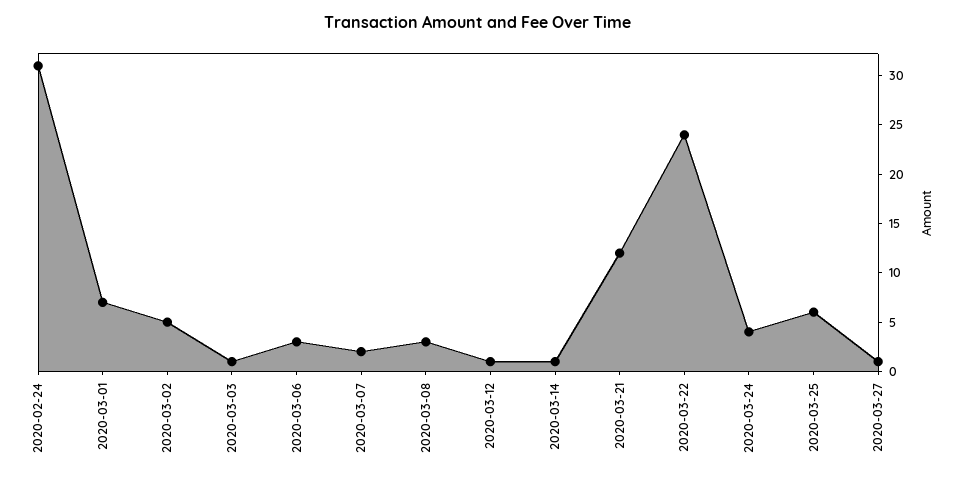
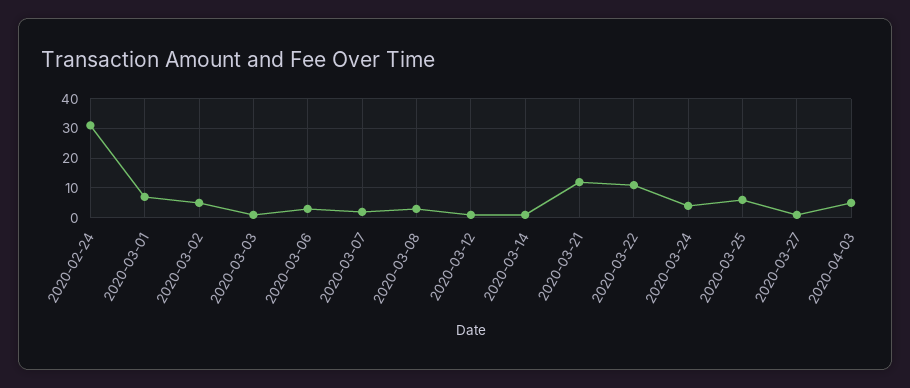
2020-03-22: 24 -> 10
2020-04-03: none -> 5

